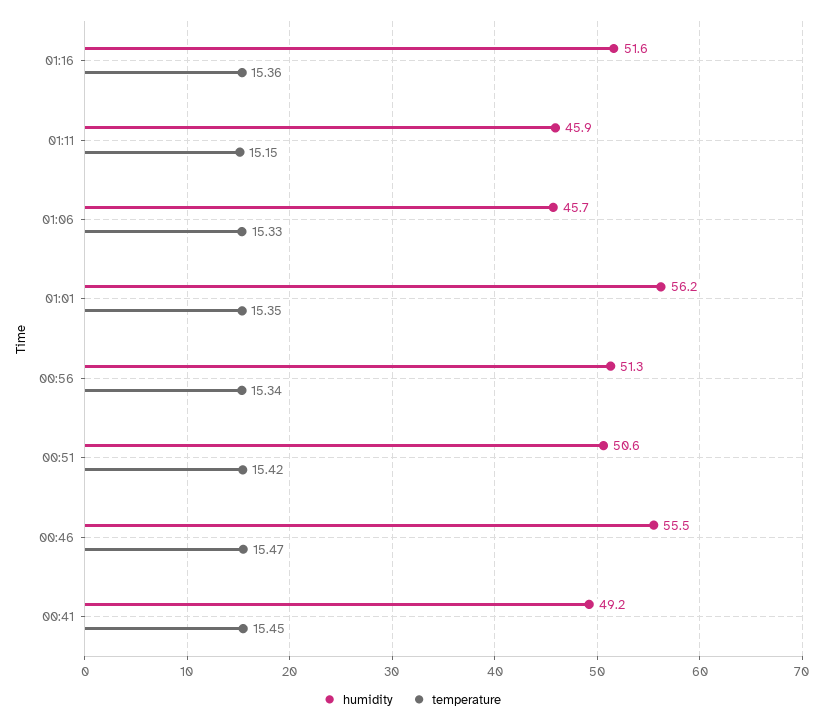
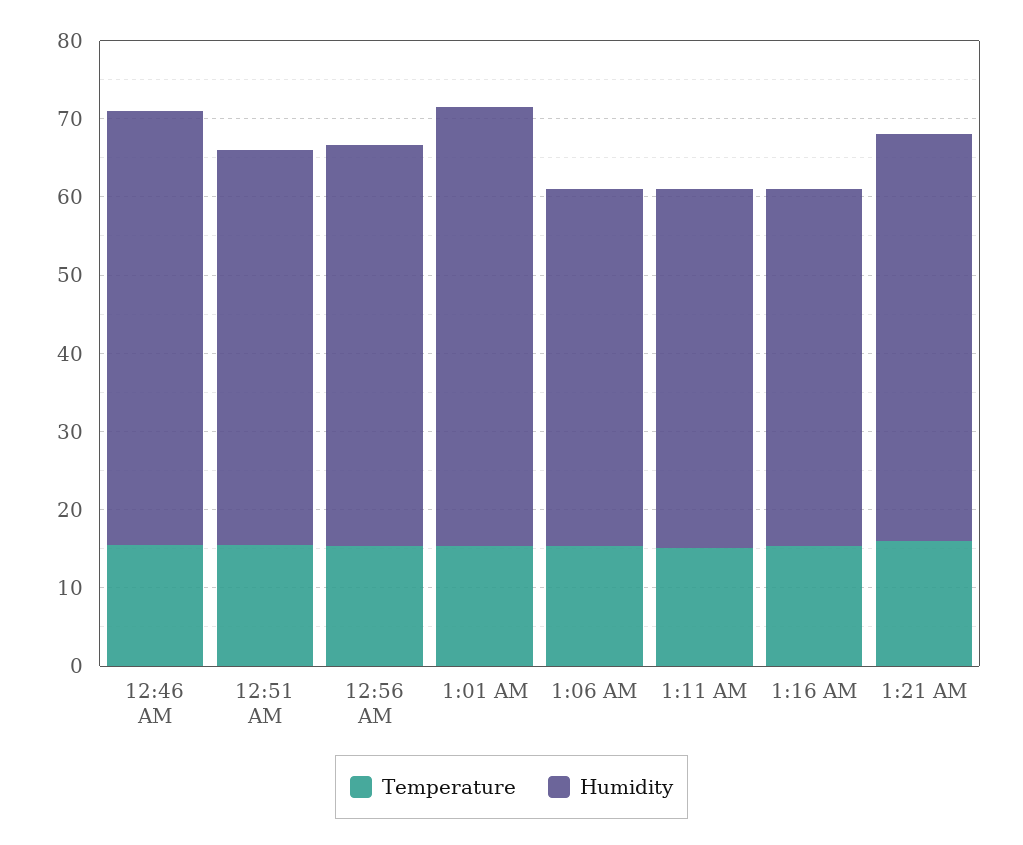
humidity, 01:16: 51.6 -> 46
humidity, 00:41: 49.2 -> none
temperature, 00:41: 15.45 -> none
temperature, 1:21 AM: none -> 16
humidity, 1:21 AM: none -> 52

